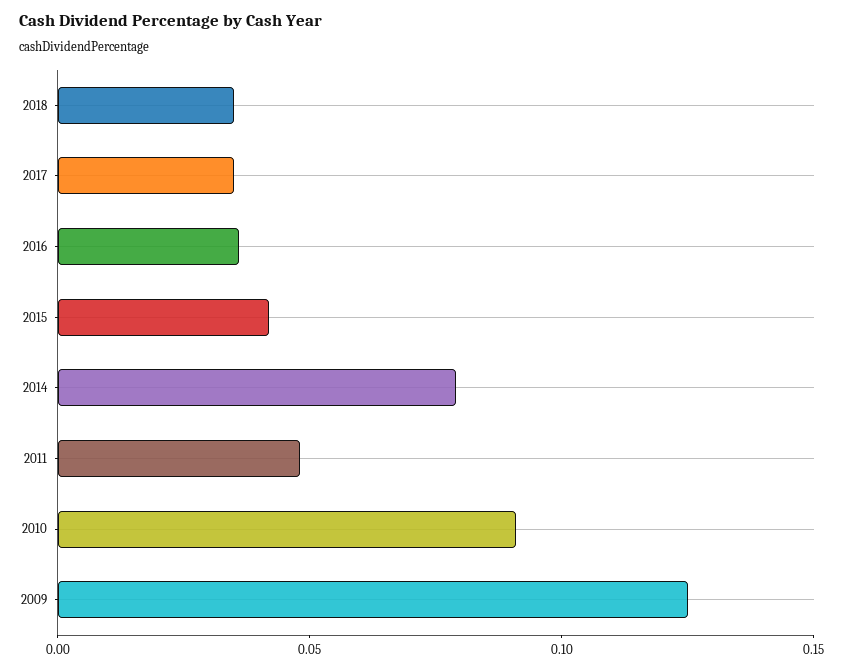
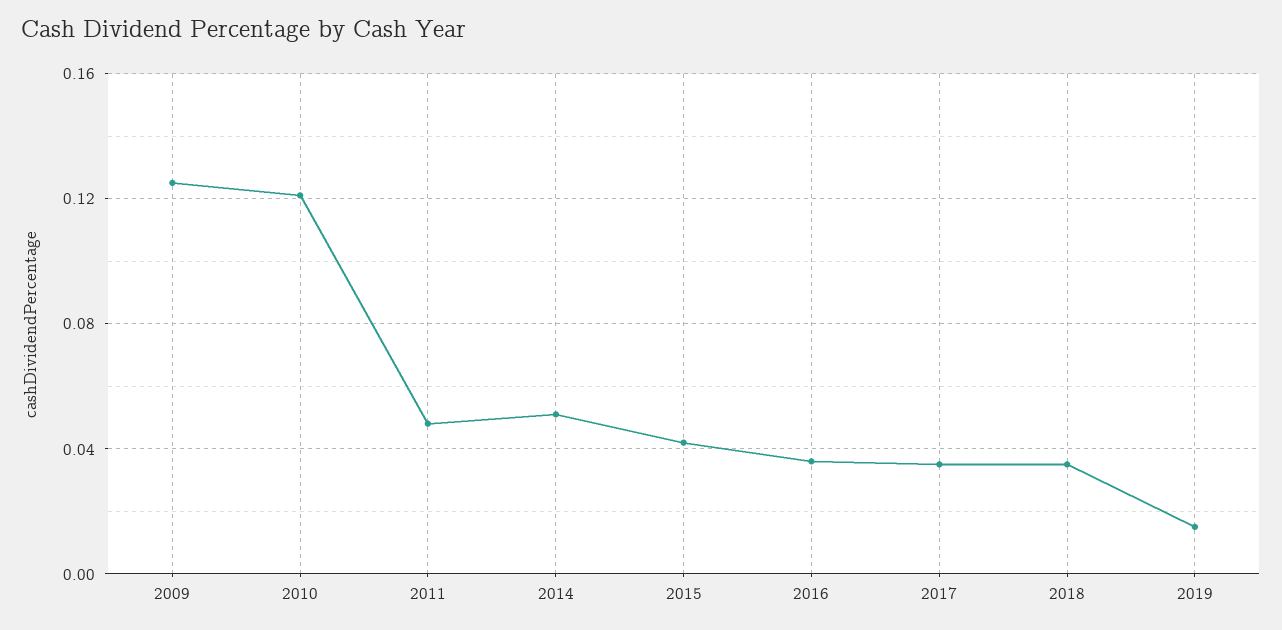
2014: 0.08 -> 0.05
2010: 0.09 -> 0.12
2019: none -> 0.015

